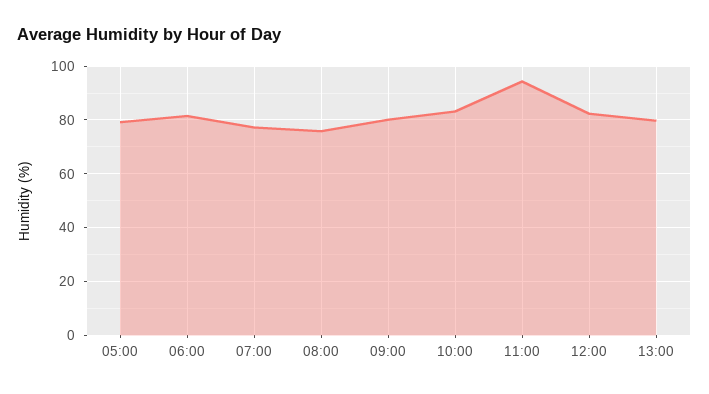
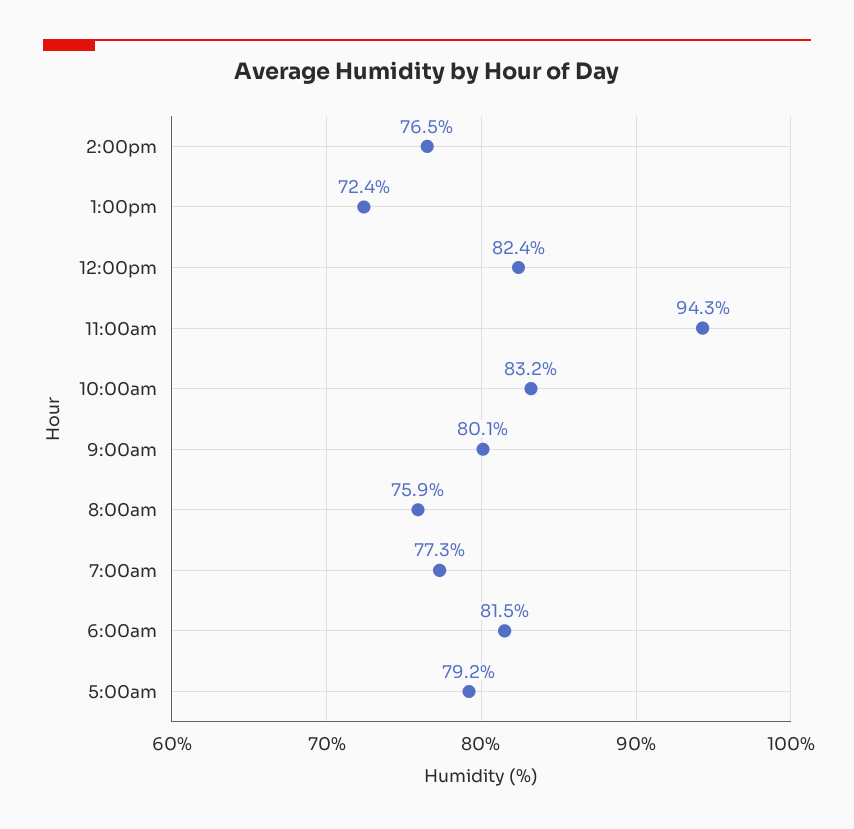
13:00: 80 -> 72.4
2:00pm: none -> 76.5

